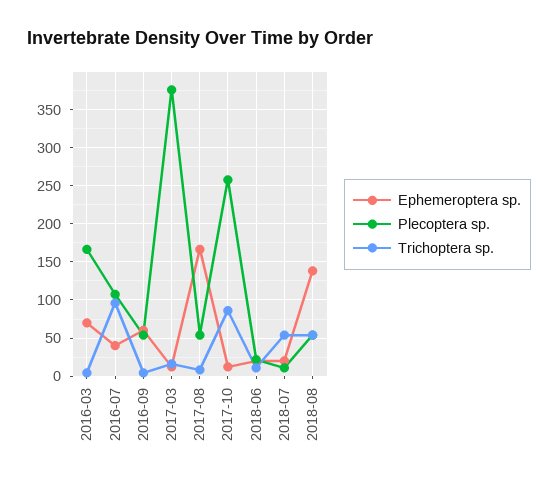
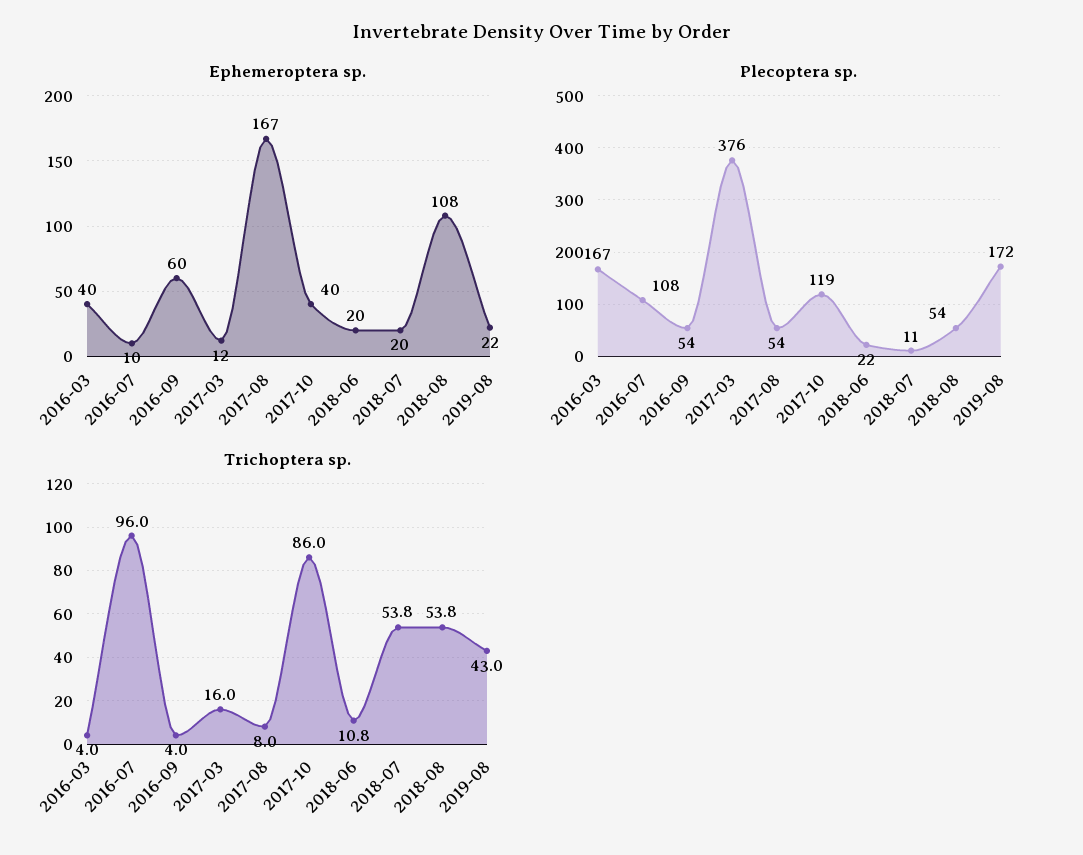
Ephemeroptera sp., 2016-03: 70 -> 40
Ephemeroptera sp., 2016-07: 40 -> 10
Ephemeroptera sp., 2017-10: 10 -> 40
Plecoptera sp., 2017-10: 260 -> 119
Ephemeroptera sp., 2018-08: 140 -> 108
Ephemeroptera sp., 2019-08: none -> 22
Plecoptera sp., 2019-08: none -> 172
Trichoptera sp., 2019-08: none -> 43

